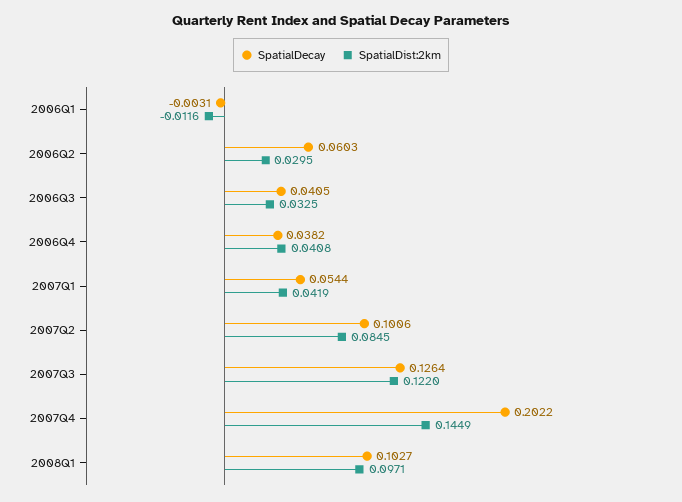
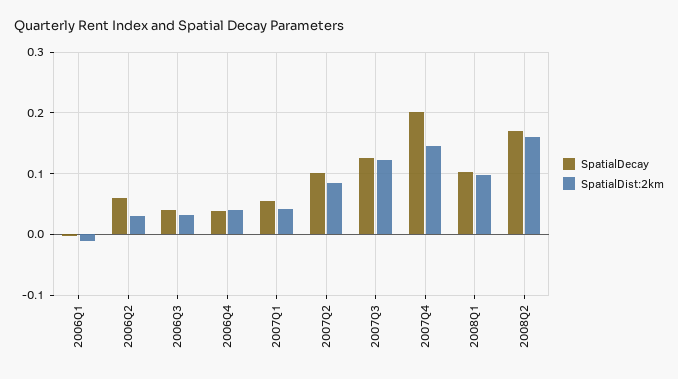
SpatialDecay, 2008Q2: none -> 0.17
SpatialDist:2km, 2008Q2: none -> 0.16

